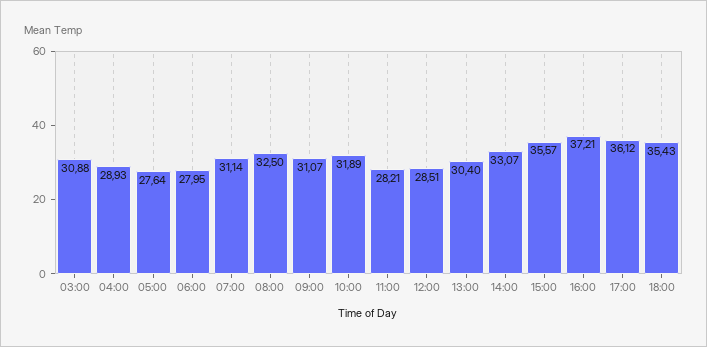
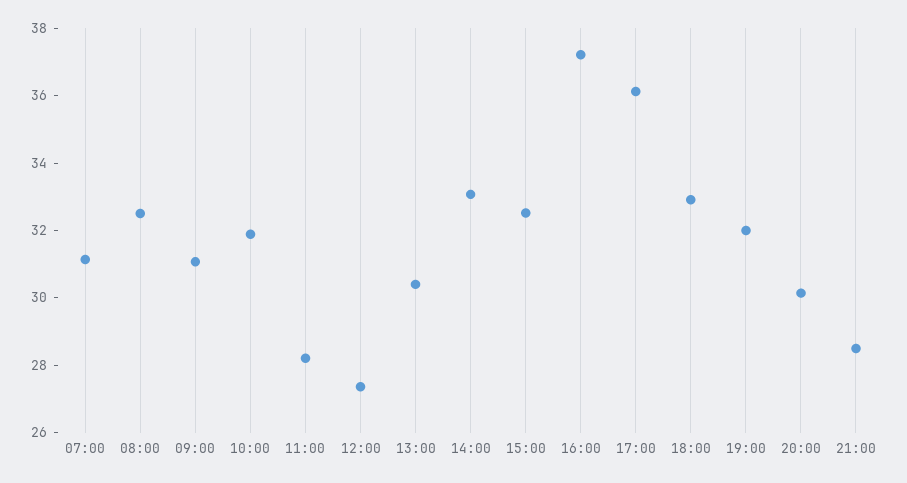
03:00: 30.88 -> none
04:00: 28.93 -> none
05:00: 27.64 -> none
06:00: 27.95 -> none
12:00: 28.51 -> 27.5
15:00: 35.57 -> 32.5
18:00: 35.43 -> 33
19:00: none -> 32
20:00: none -> 30
21:00: none -> 28.5

